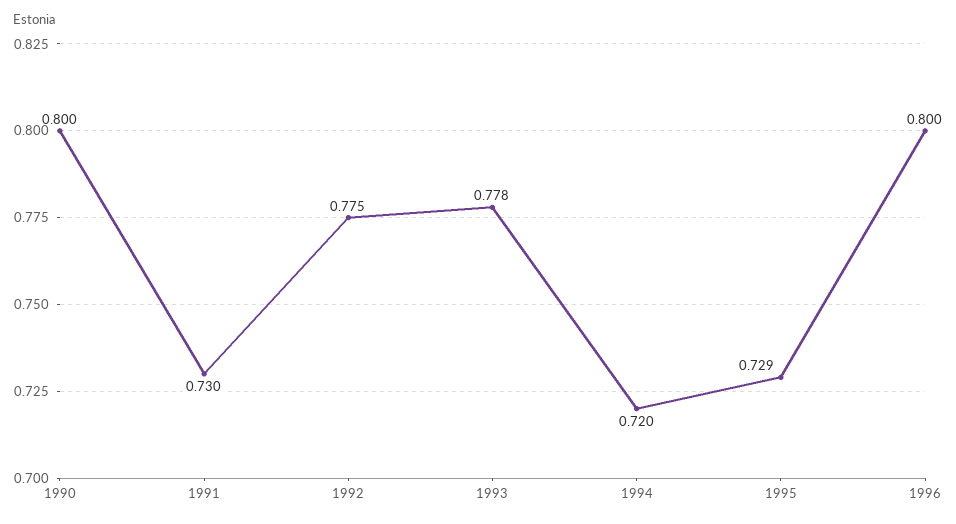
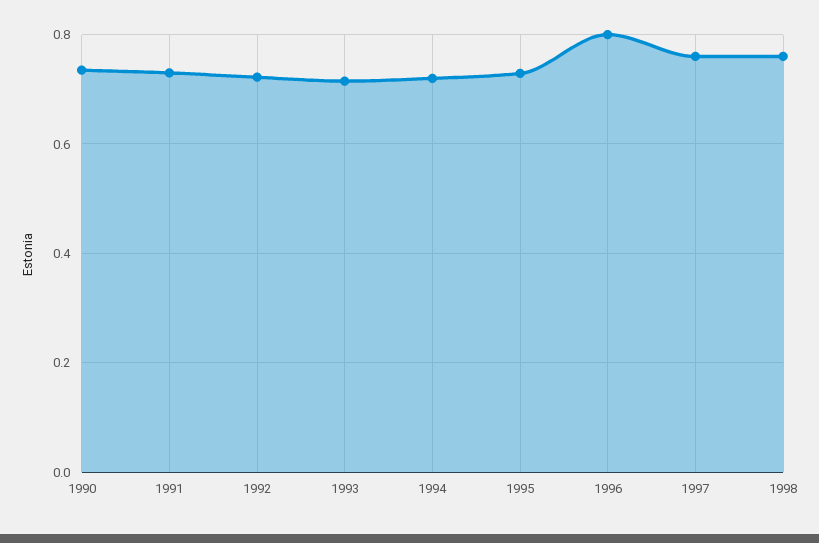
1990: 0.8 -> 0.74
1992: 0.775 -> 0.72
1993: 0.778 -> 0.72
1997: none -> 0.76
1998: none -> 0.76

